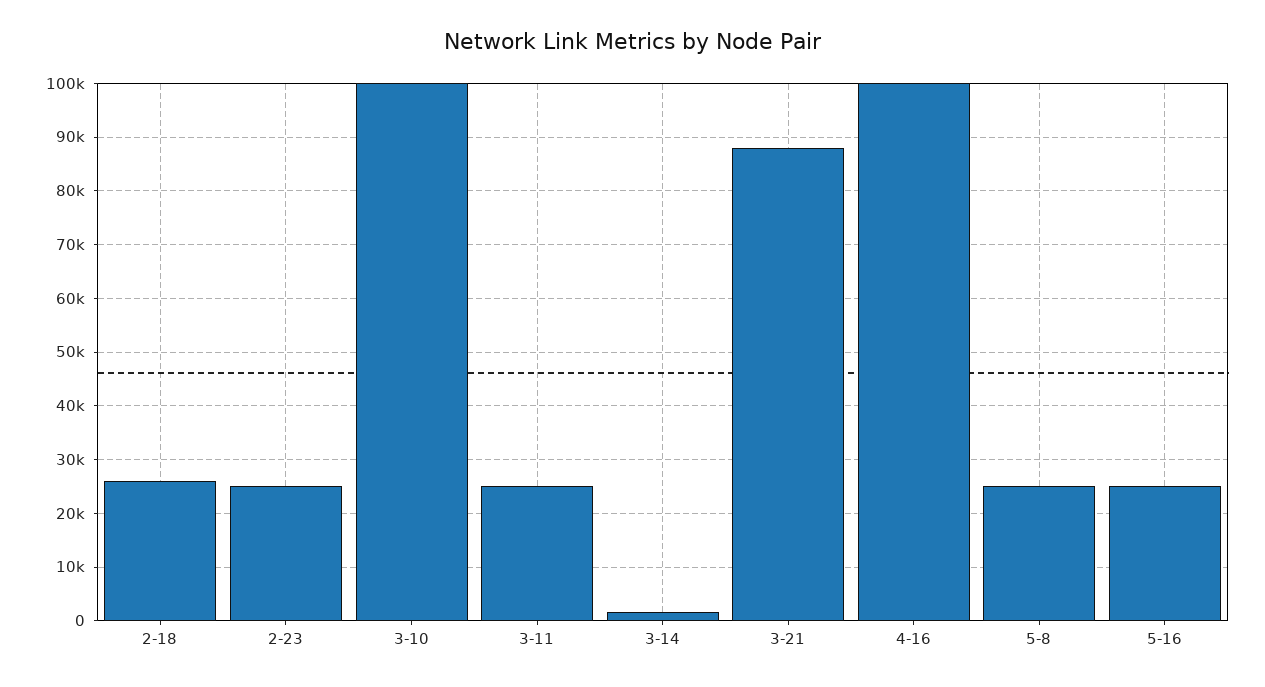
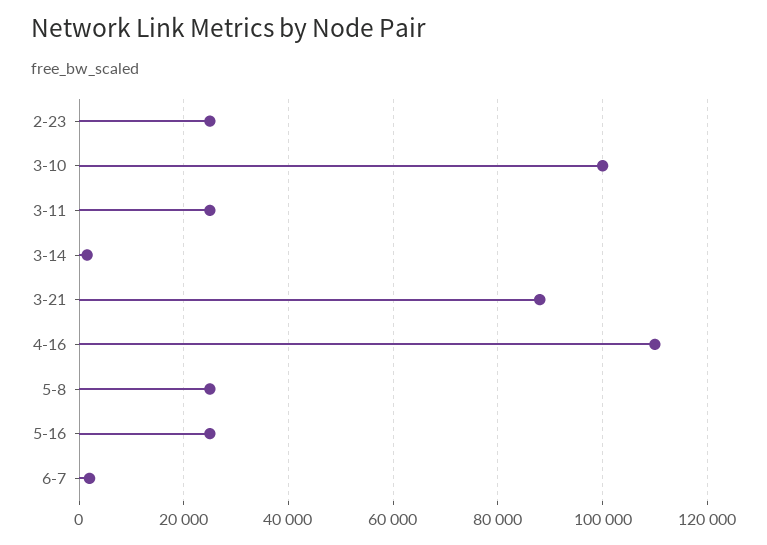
2-18: 26000 -> none
4-16: 100000 -> 110000
6-7: none -> 2000

